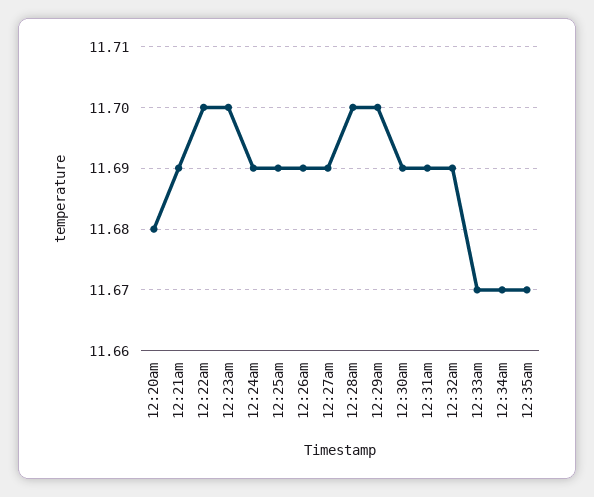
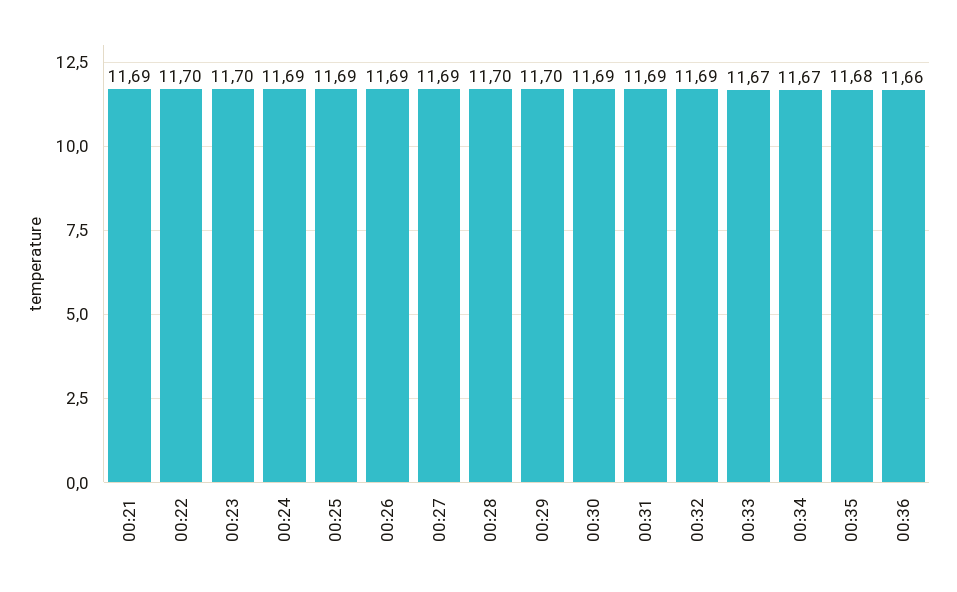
12:20am: 11.68 -> none
12:35am: 11.67 -> 11.68
00:36: none -> 11.66

